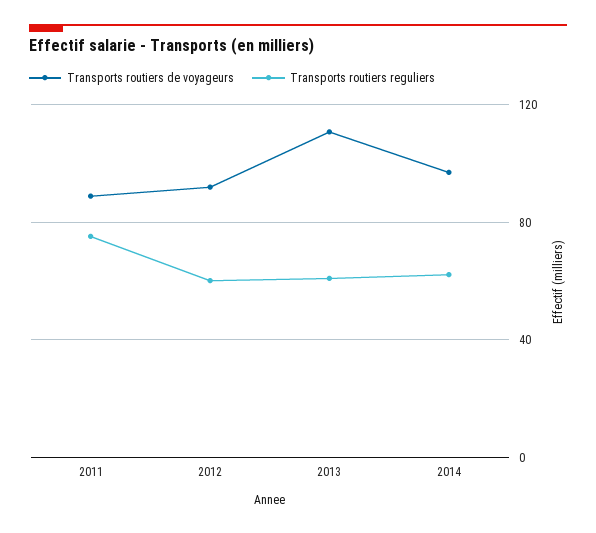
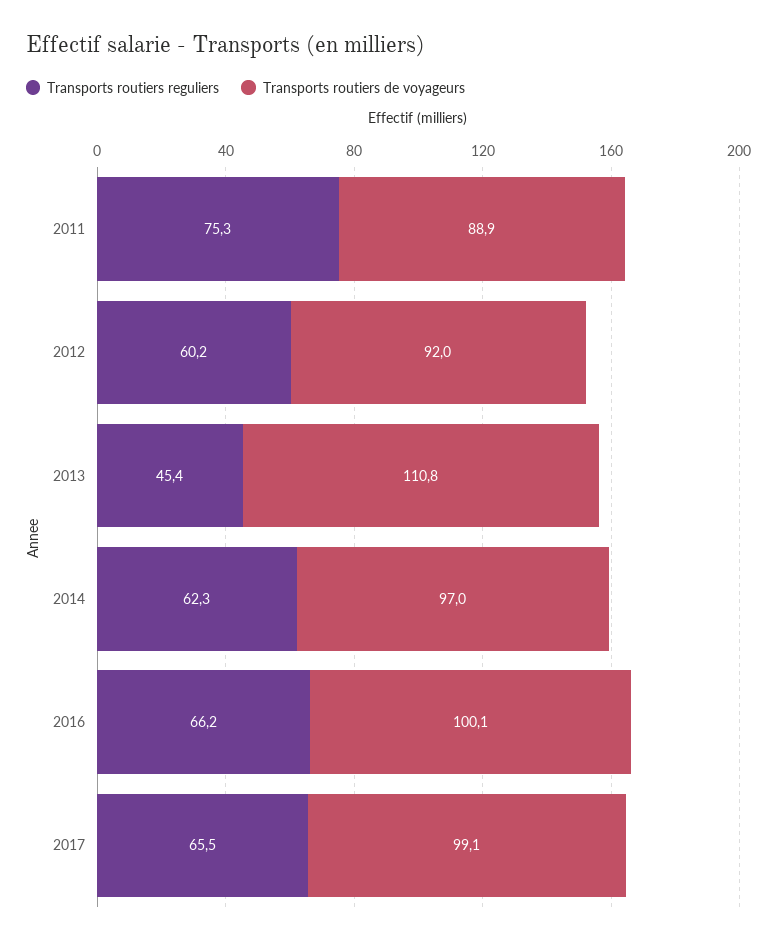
Transports routiers reguliers, 2013: 60 -> 45.4
Transports routiers reguliers, 2016: none -> 66.2
Transports routiers de voyageurs, 2016: none -> 100.1
Transports routiers reguliers, 2017: none -> 65.5
Transports routiers de voyageurs, 2017: none -> 99.1

